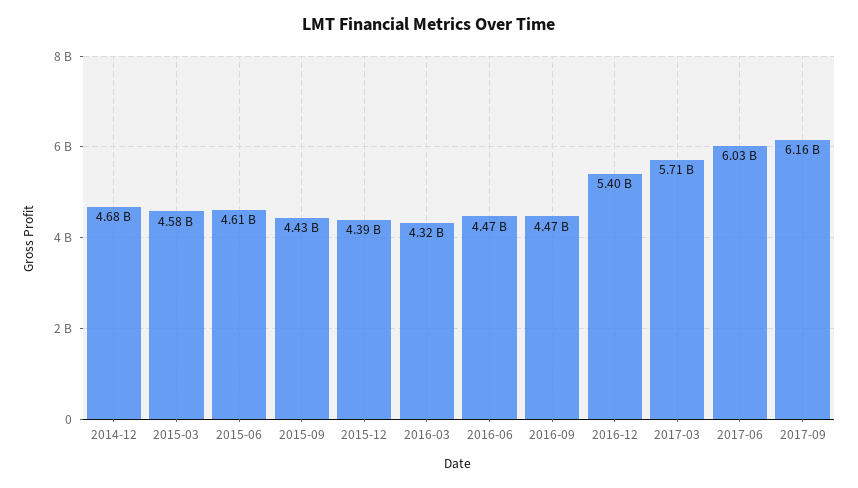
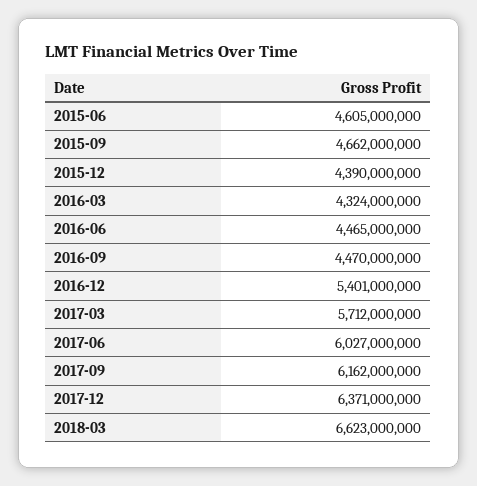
2014-12: 4680000000 -> none
2015-03: 4580000000 -> none
2015-09: 4430000000 -> 4662000000
2017-12: none -> 6371000000
2018-03: none -> 6623000000

